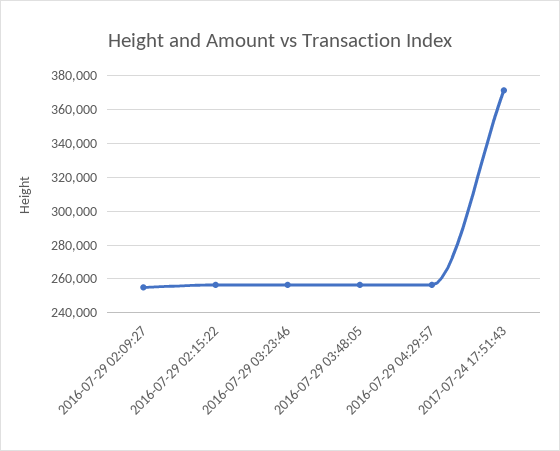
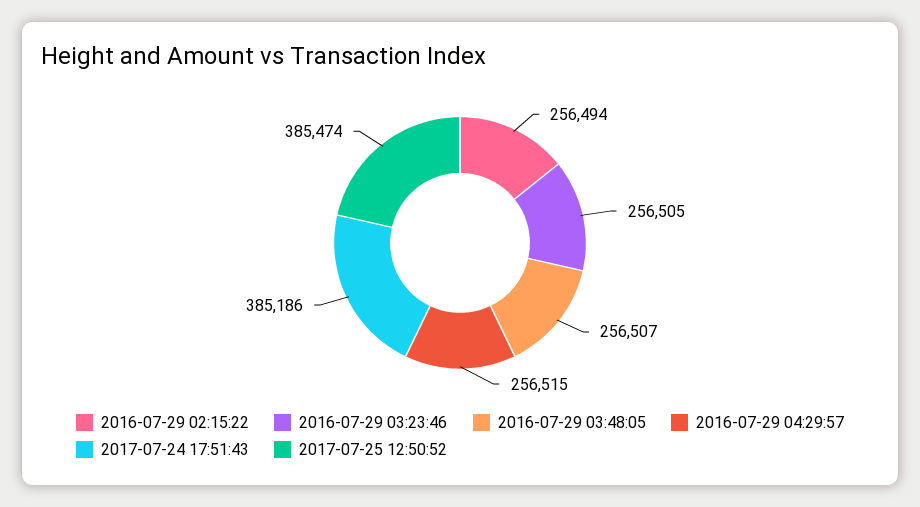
2016-07-29 02:09:27: 255000 -> none
2017-07-24 17:51:43: 370000 -> 385186
2017-07-25 12:50:52: none -> 385474

